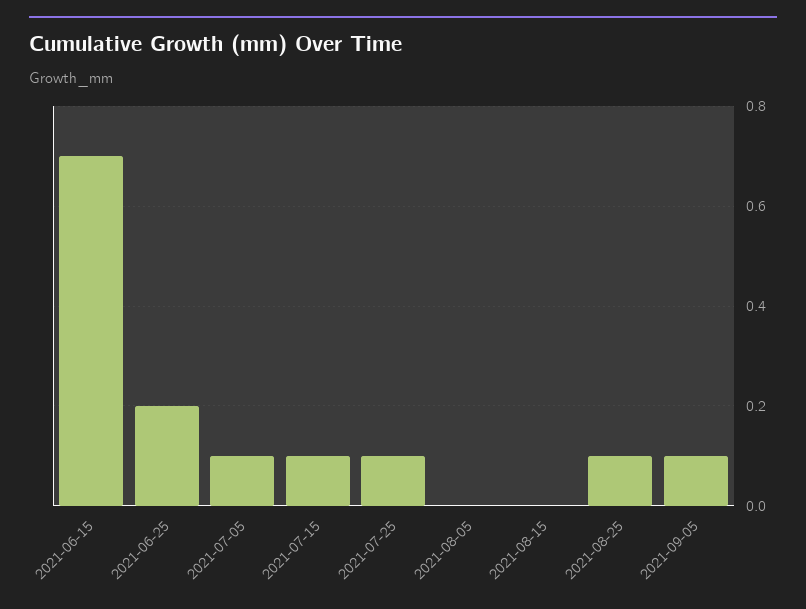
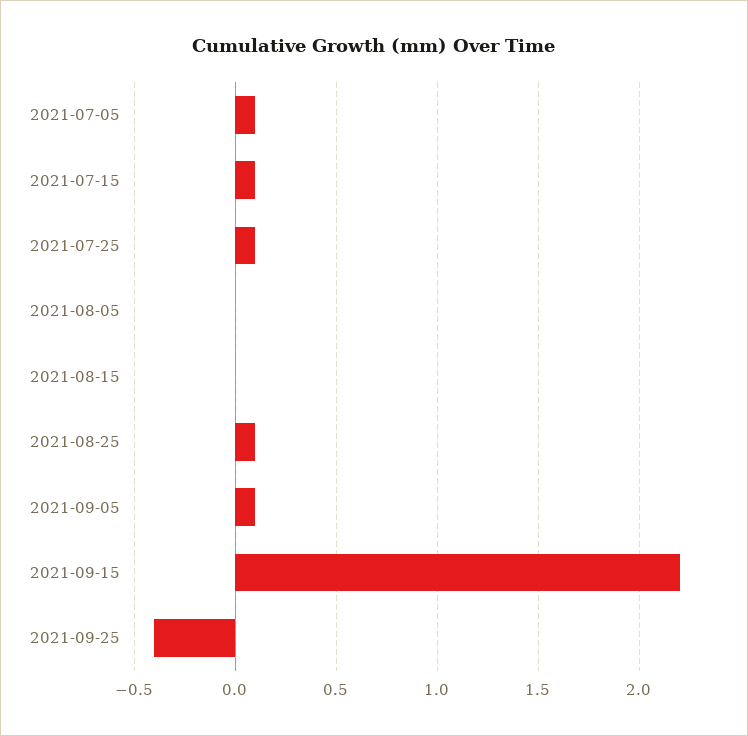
2021-06-15: 0.7 -> none
2021-06-25: 0.2 -> none
2021-09-15: none -> 2.2
2021-09-25: none -> -0.4

